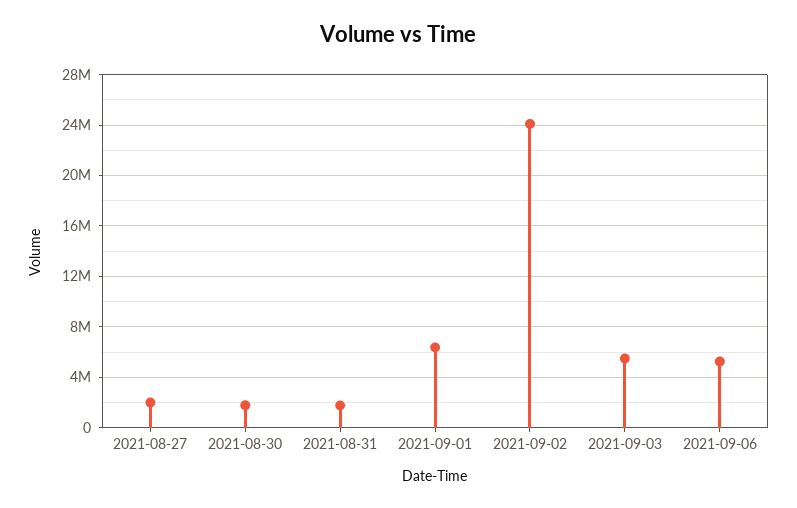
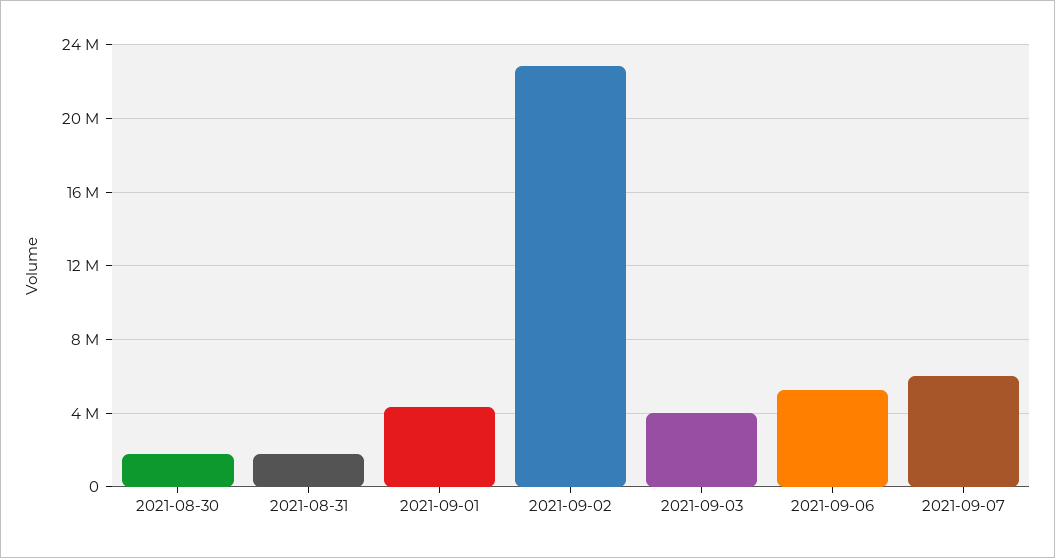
2021-08-27: 2000000 -> none
2021-09-01: 6500000 -> 4500000
2021-09-02: 24000000 -> 23000000
2021-09-03: 5500000 -> 4000000
2021-09-07: none -> 6000000

